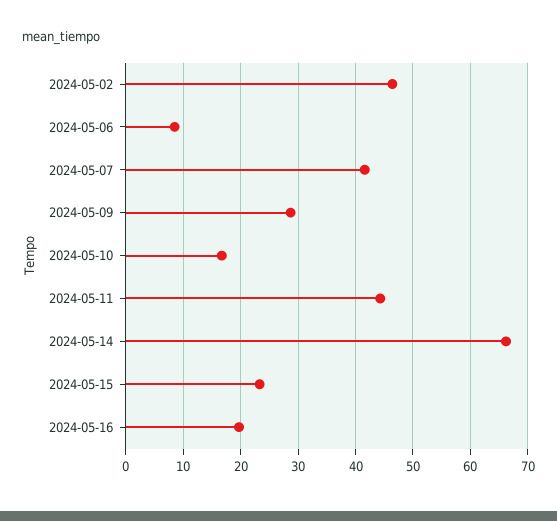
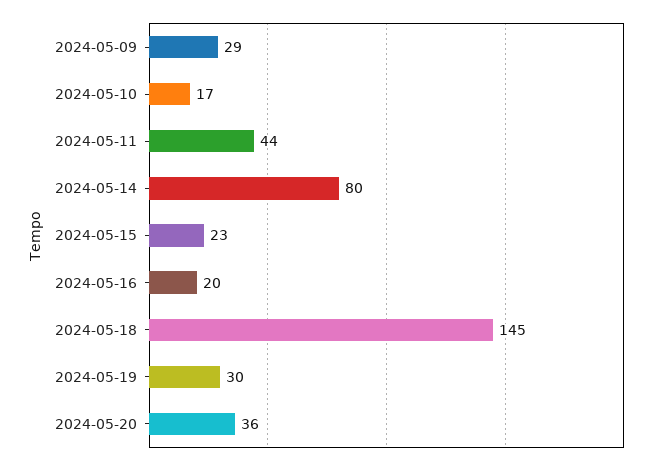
2024-05-02: 46 -> none
2024-05-06: 8 -> none
2024-05-07: 42 -> none
2024-05-14: 66 -> 80
2024-05-18: none -> 145
2024-05-19: none -> 30
2024-05-20: none -> 36

